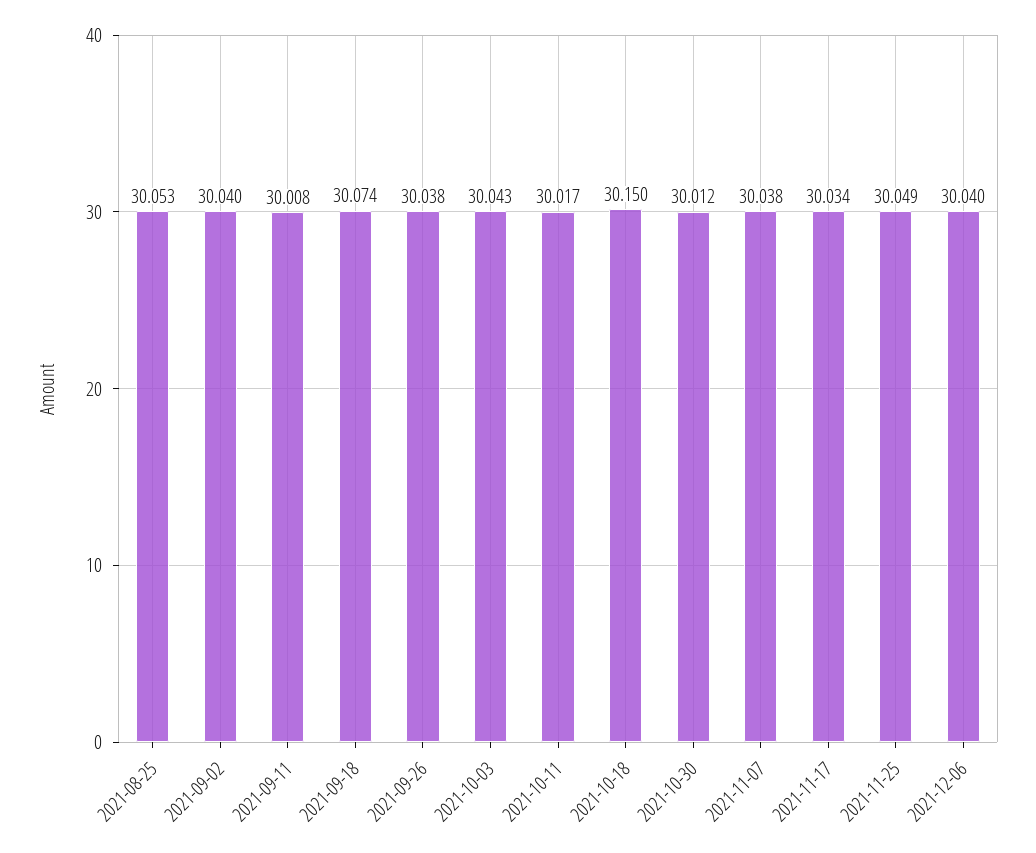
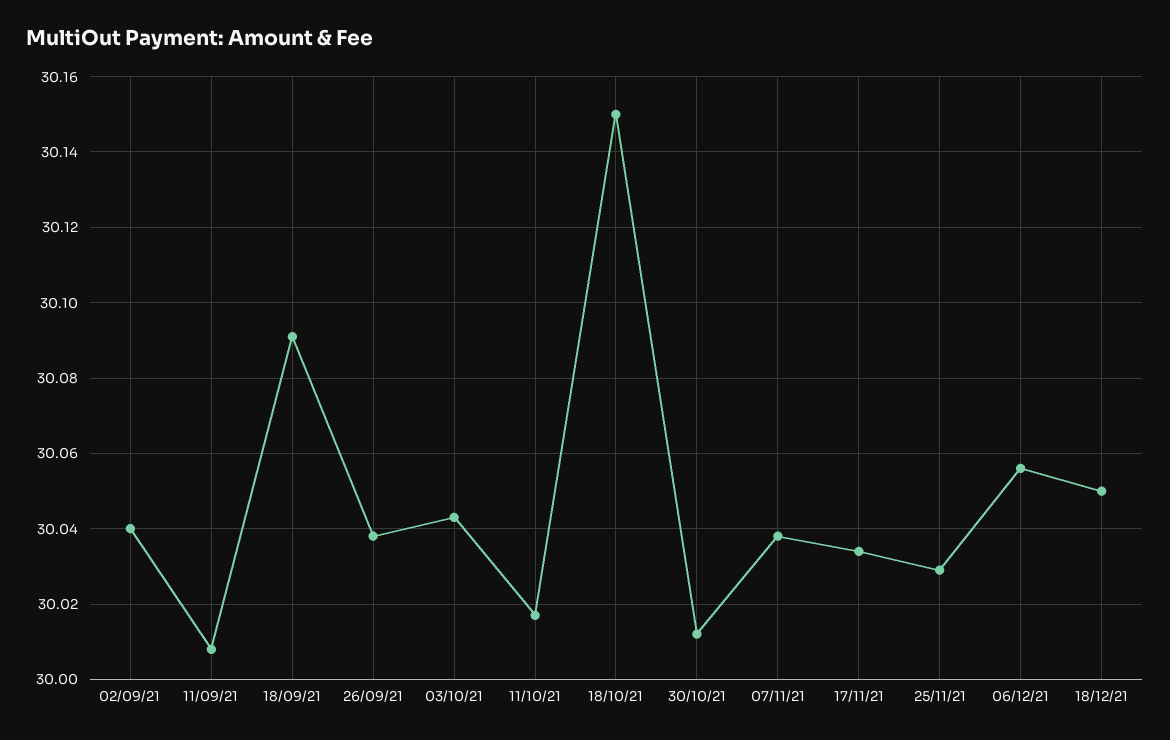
2021-08-25: 30.053 -> none
2021-09-18: 30.074 -> 30.09
2021-11-25: 30.049 -> 30.03
2021-12-06: 30.04 -> 30.055
18/12/21: none -> 30.05

